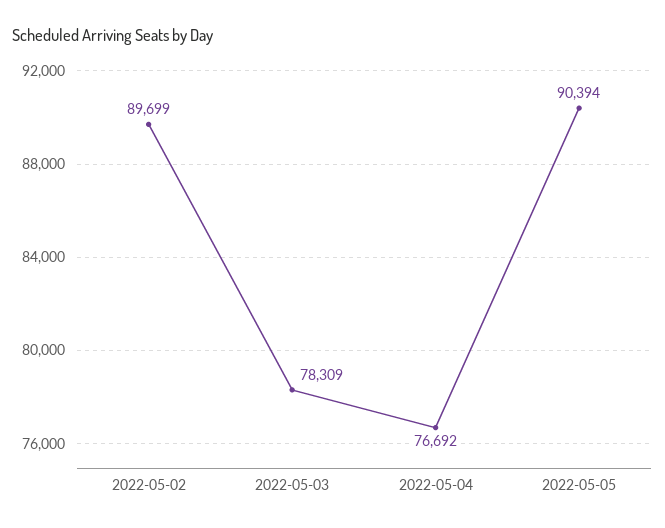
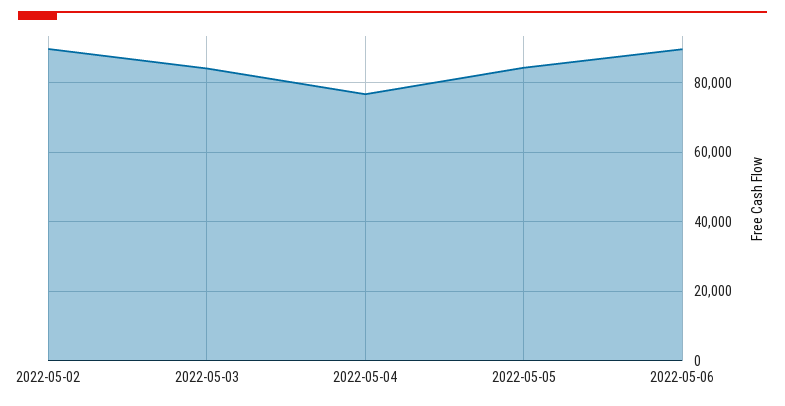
2022-05-03: 78309 -> 84000
2022-05-05: 90394 -> 84000
2022-05-06: none -> 90000

